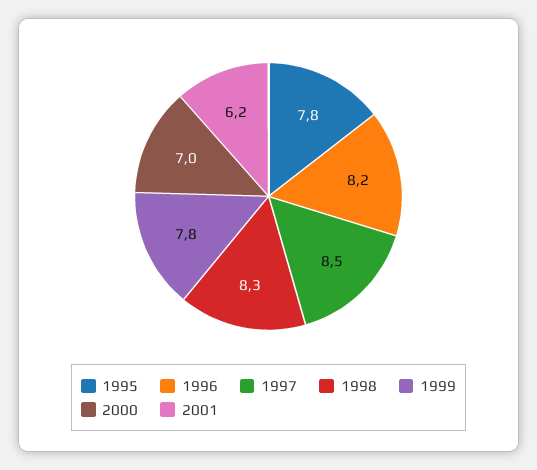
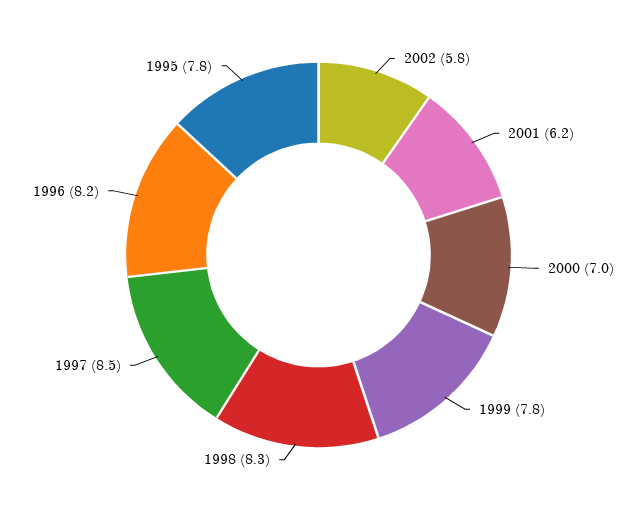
2002: none -> 5.8

